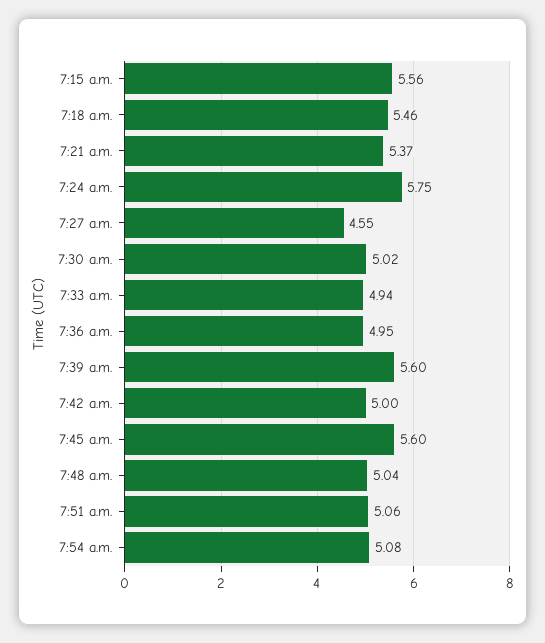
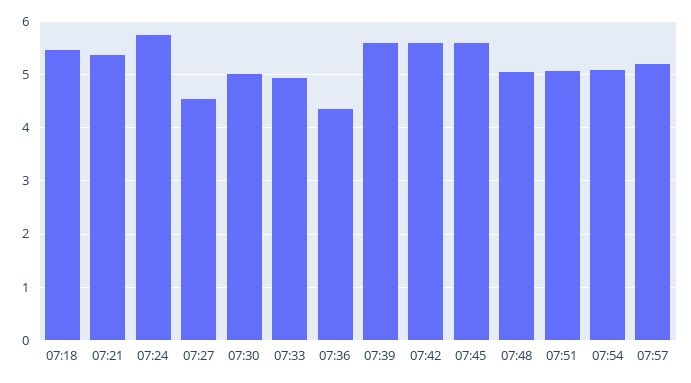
7:15 a.m.: 5.56 -> none
7:36 a.m.: 4.95 -> 4.4
7:42 a.m.: 5 -> 5.6
07:57: none -> 5.2

